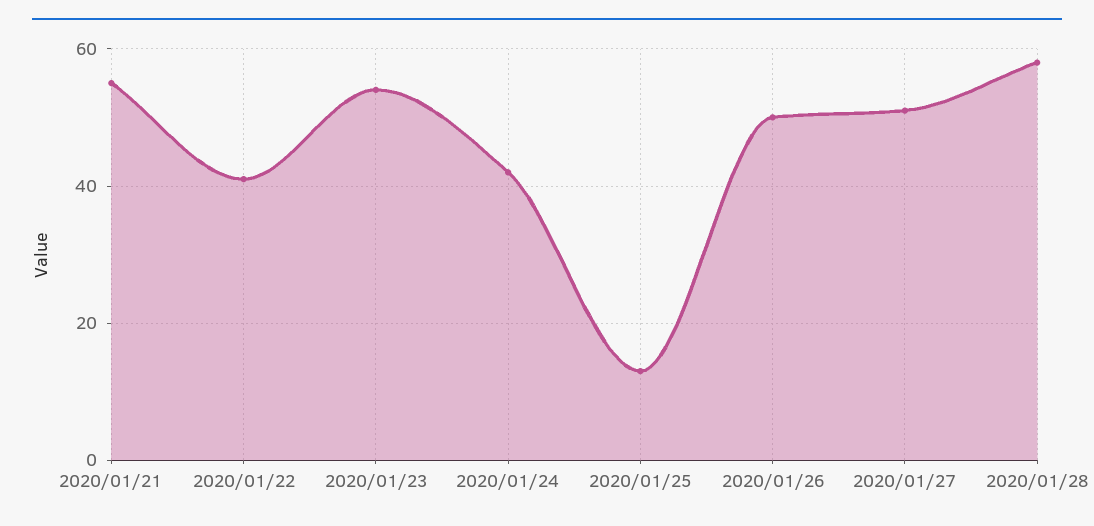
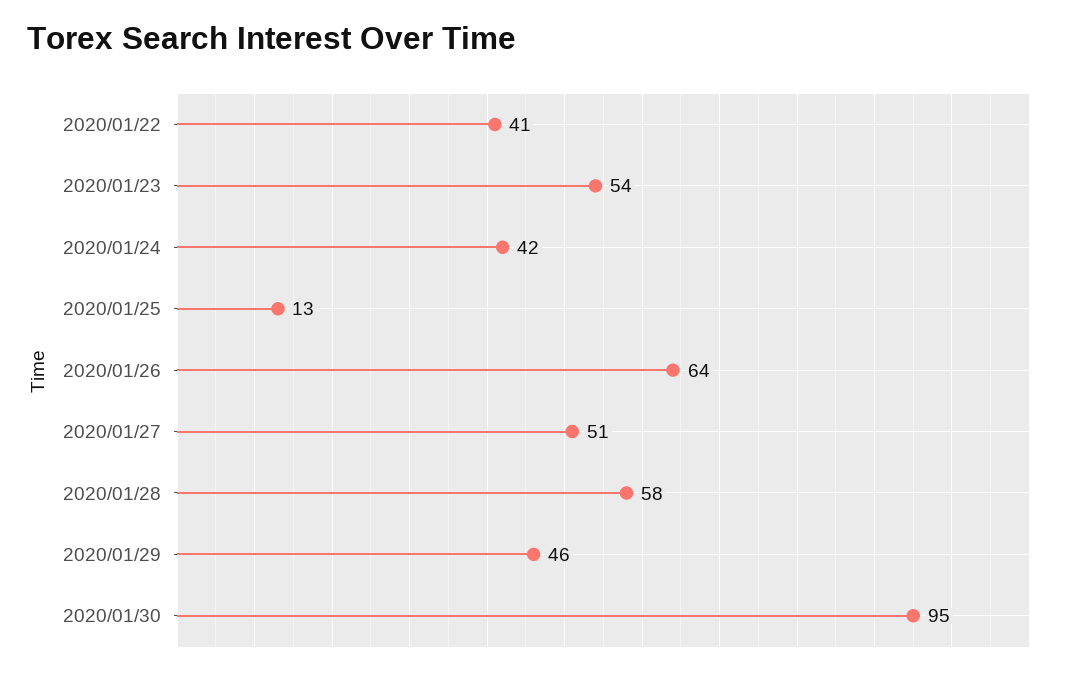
2020/01/21: 55 -> none
2020/01/26: 50 -> 64
2020/01/29: none -> 46
2020/01/30: none -> 95

